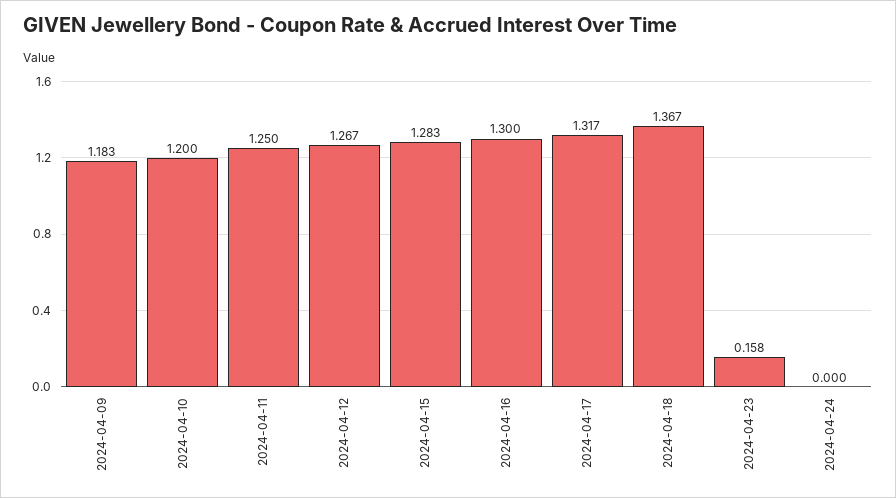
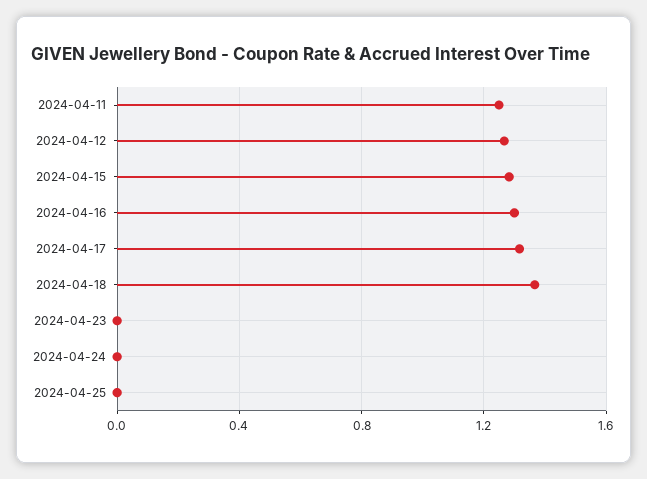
2024-04-09: 1.183 -> none
2024-04-10: 1.2 -> none
2024-04-23: 0.158 -> 0
2024-04-25: none -> 0

